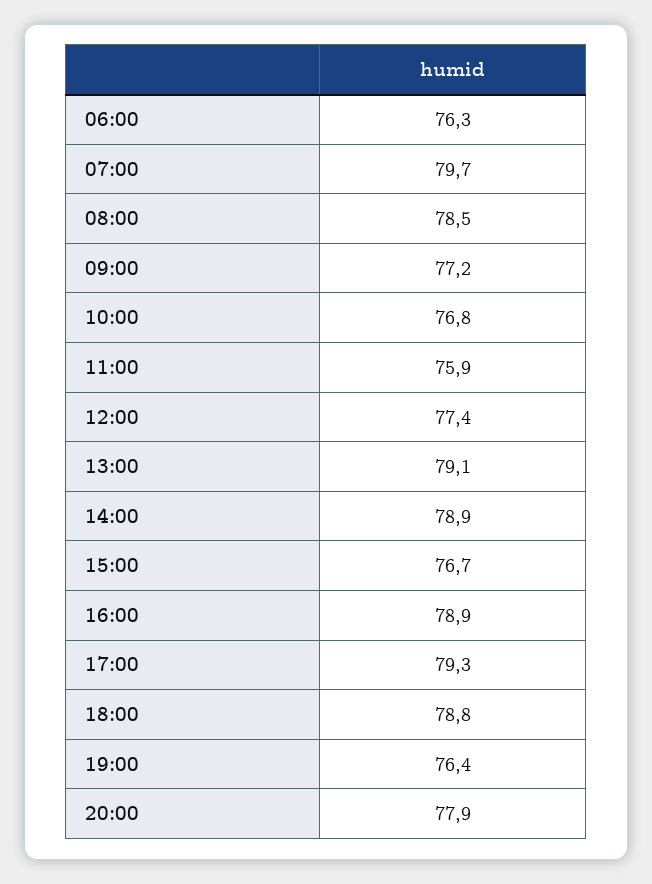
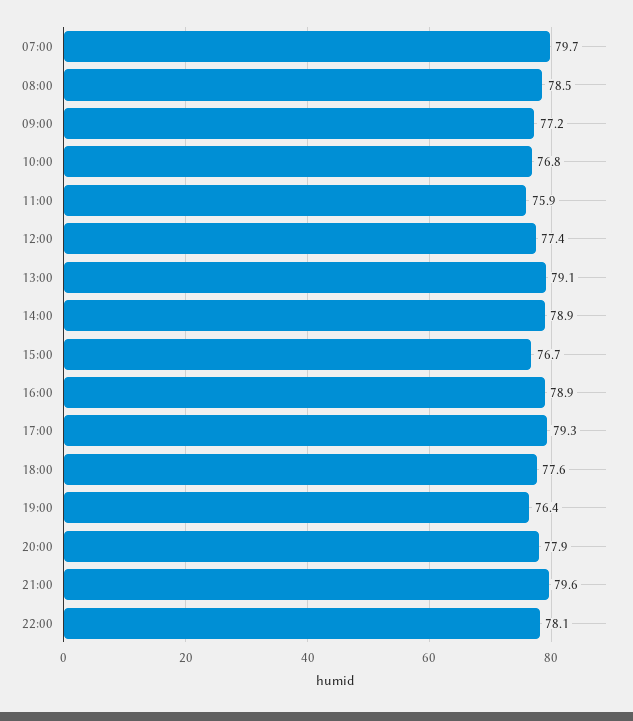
06:00: 76.3 -> none
18:00: 78.8 -> 77.6
21:00: none -> 79.6
22:00: none -> 78.1

